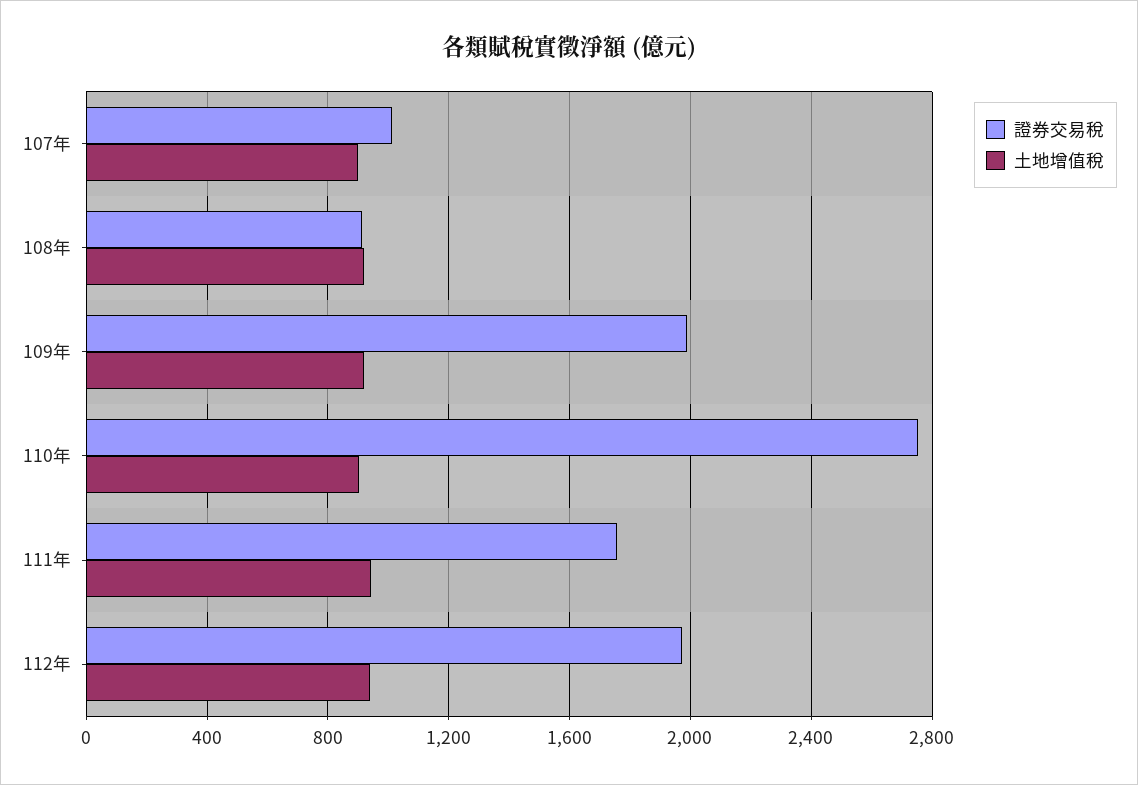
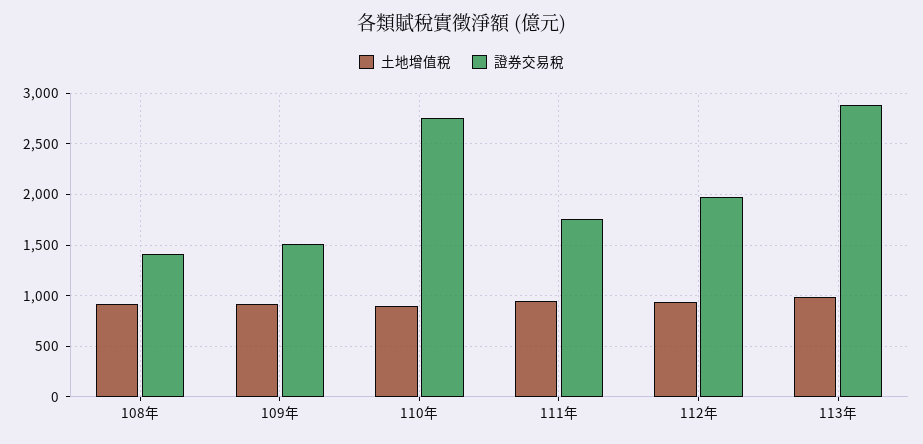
證券交易稅, 107年: 1000 -> none
土地增值稅, 107年: 900 -> none
證券交易稅, 108年: 900 -> 1400
證券交易稅, 109年: 2000 -> 1500
土地增值稅, 113年: none -> 1000
證券交易稅, 113年: none -> 2900

